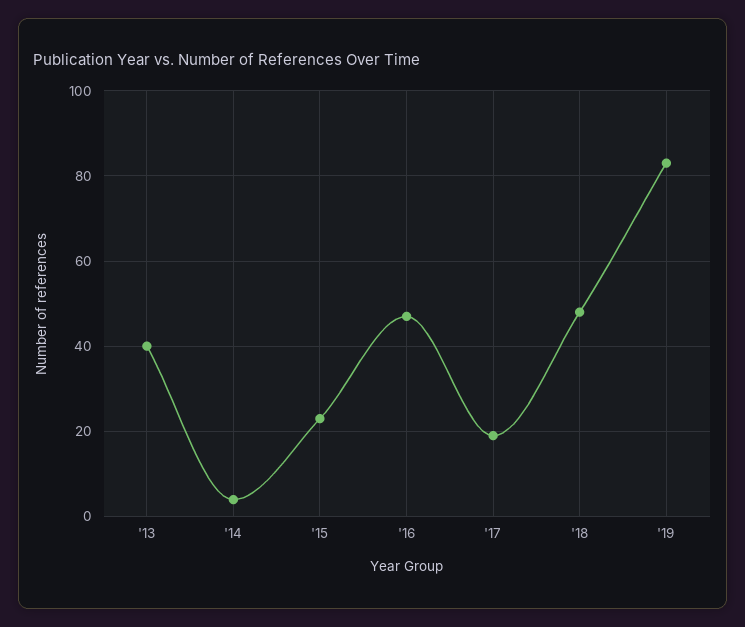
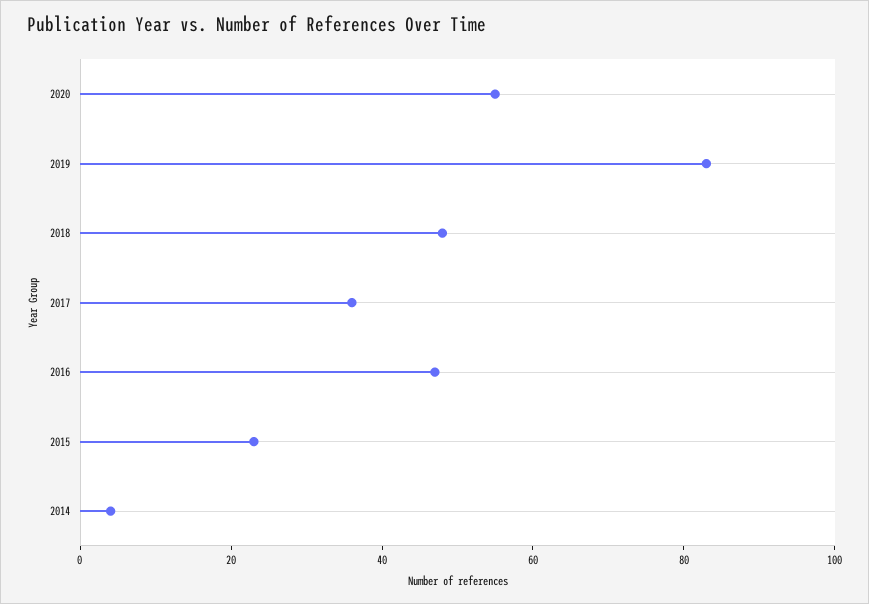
'13: 40 -> none
'17: 20 -> 35
2020: none -> 55

